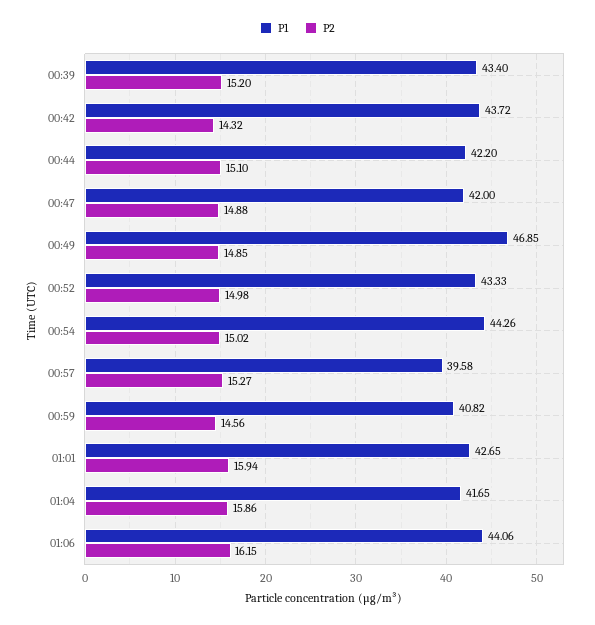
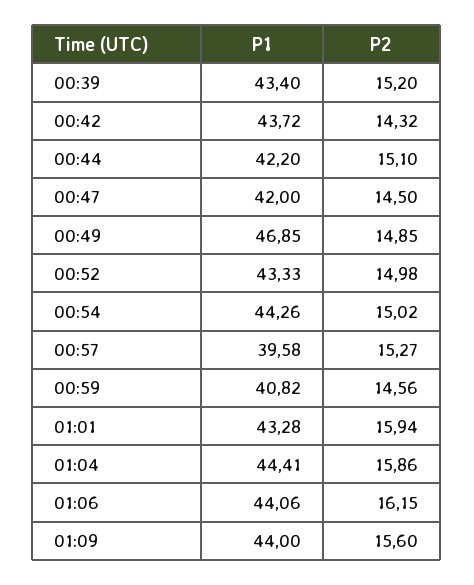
P2, 00:47: 14.88 -> 14.5
P1, 01:01: 42.65 -> 43.28
P1, 01:04: 41.65 -> 44.41
P1, 01:09: none -> 44
P2, 01:09: none -> 15.6

